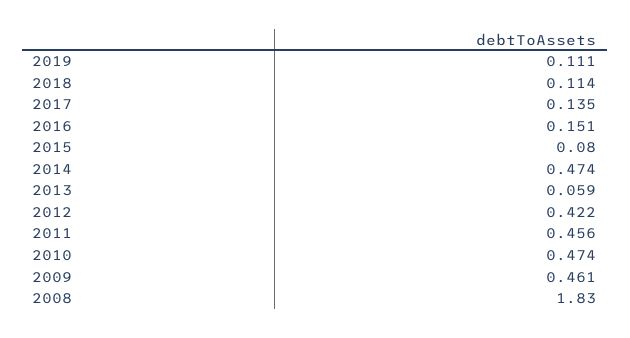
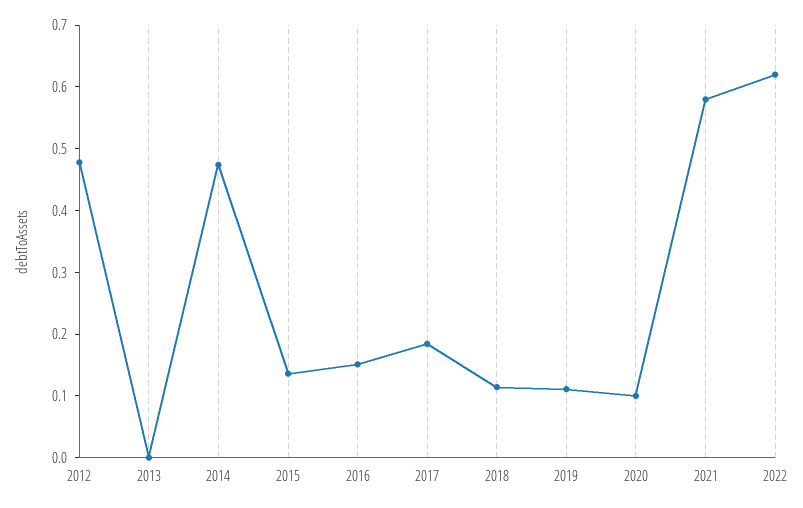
2017: 0.135 -> 0.18
2015: 0.08 -> 0.14
2013: 0.059 -> 0
2012: 0.422 -> 0.48
2011: 0.456 -> none
2010: 0.474 -> none
2009: 0.461 -> none
2008: 1.83 -> none
2020: none -> 0.1
2021: none -> 0.58
2022: none -> 0.62

